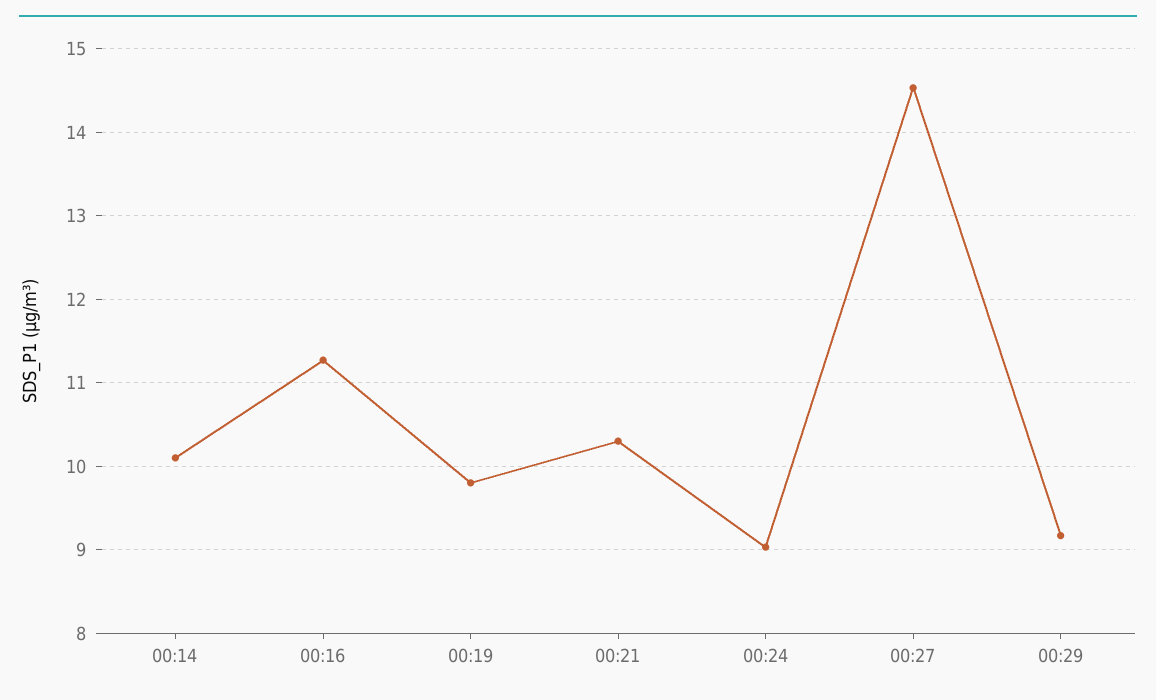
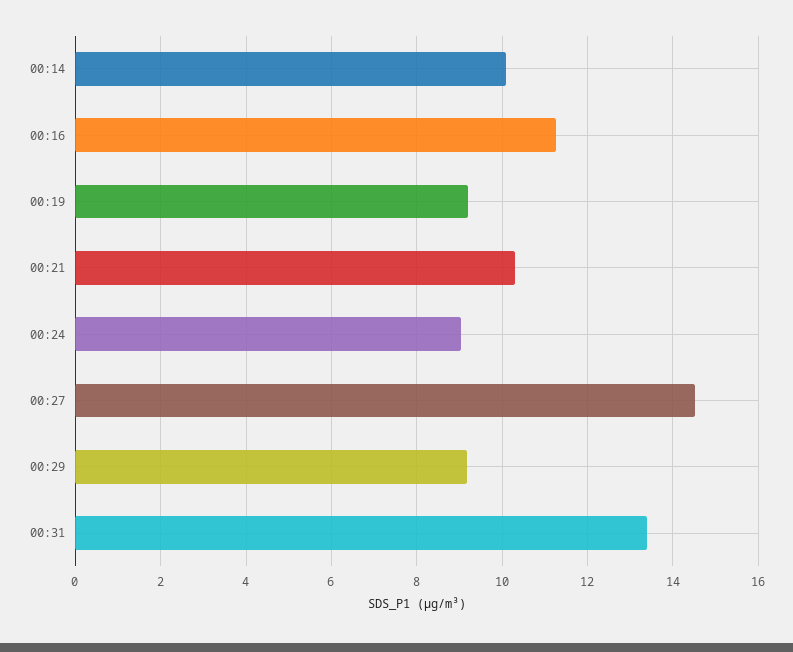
00:19: 9.8 -> 9.2
00:31: none -> 13.4

